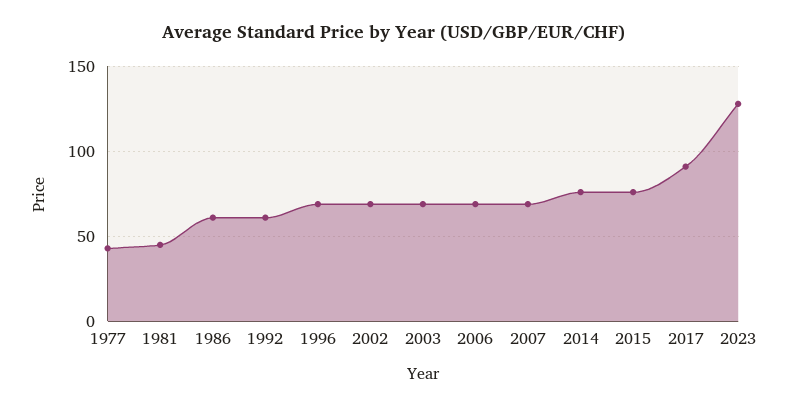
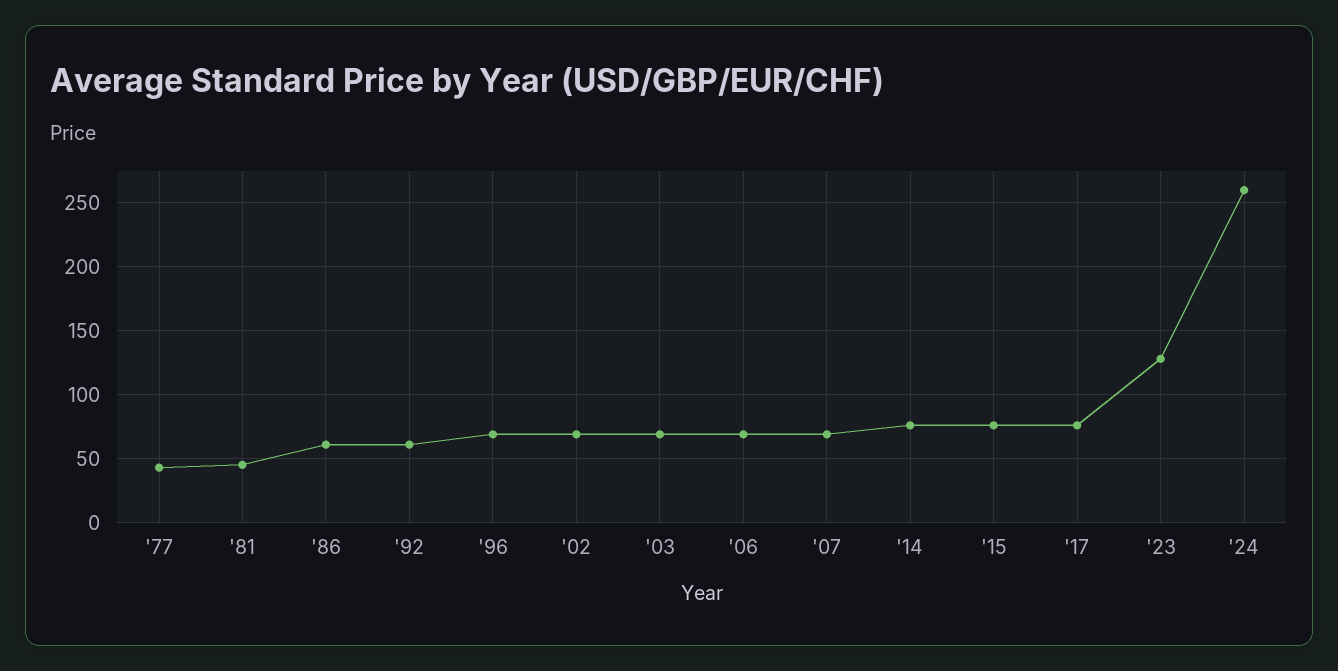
2017: 90 -> 75
'24: none -> 260

